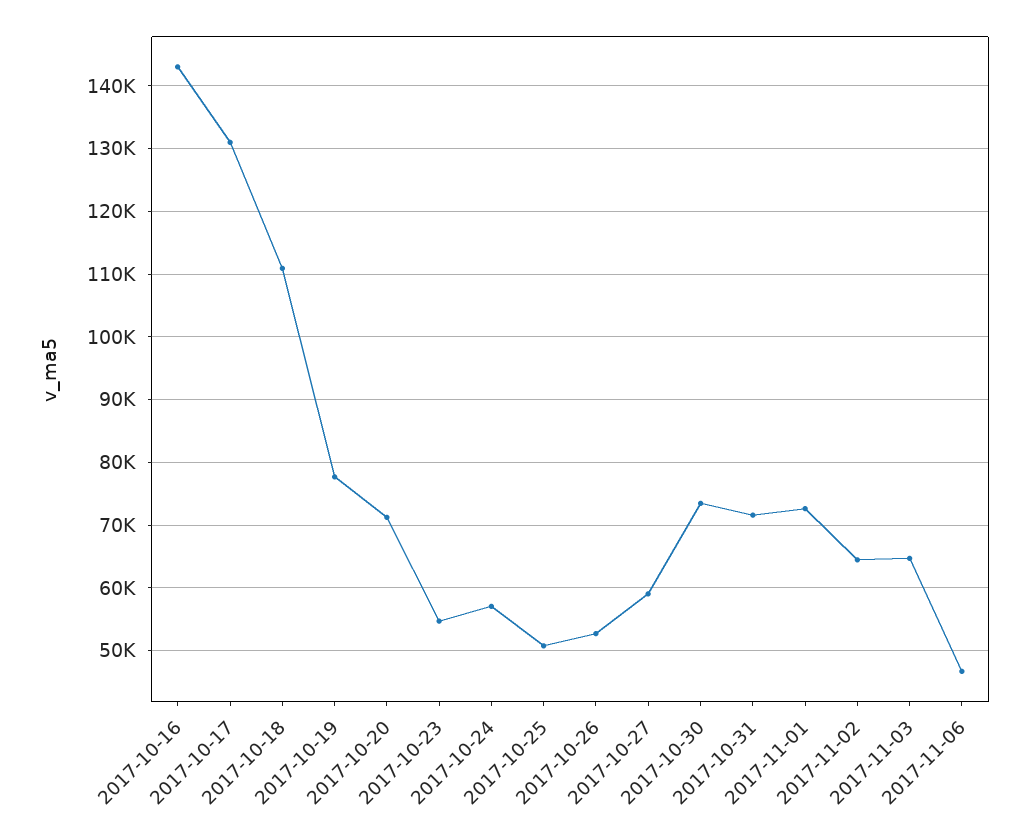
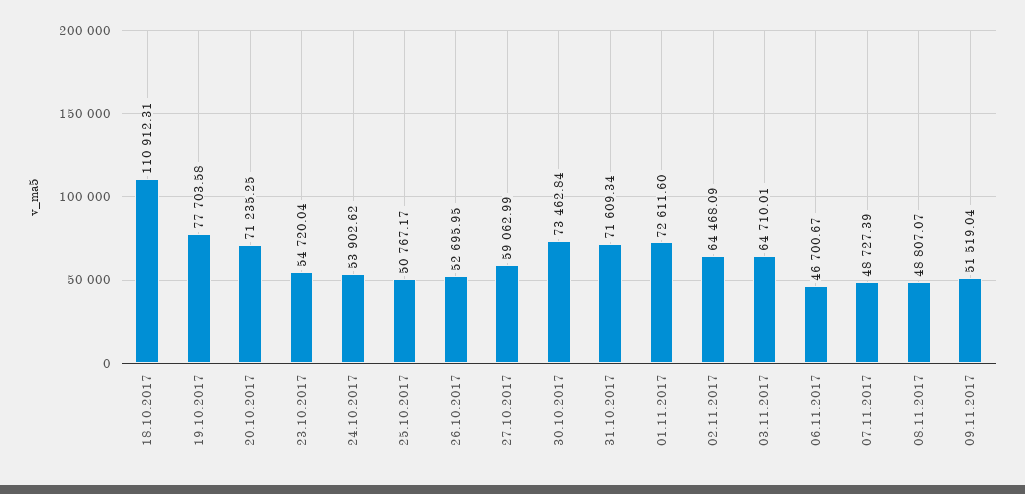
2017-10-16: 143000 -> none
2017-10-17: 131000 -> none
2017-10-24: 57000 -> 53902.62
07.11.2017: none -> 48727.39
08.11.2017: none -> 48807.07
09.11.2017: none -> 51519.04

